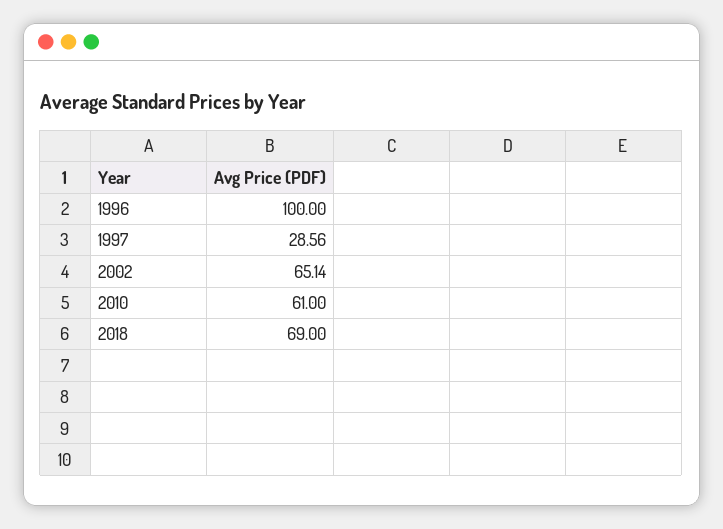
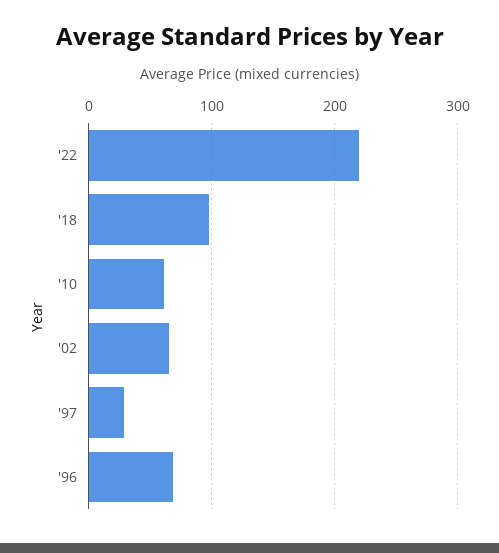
1996: 100 -> 70
2018: 69 -> 100
'22: none -> 220

